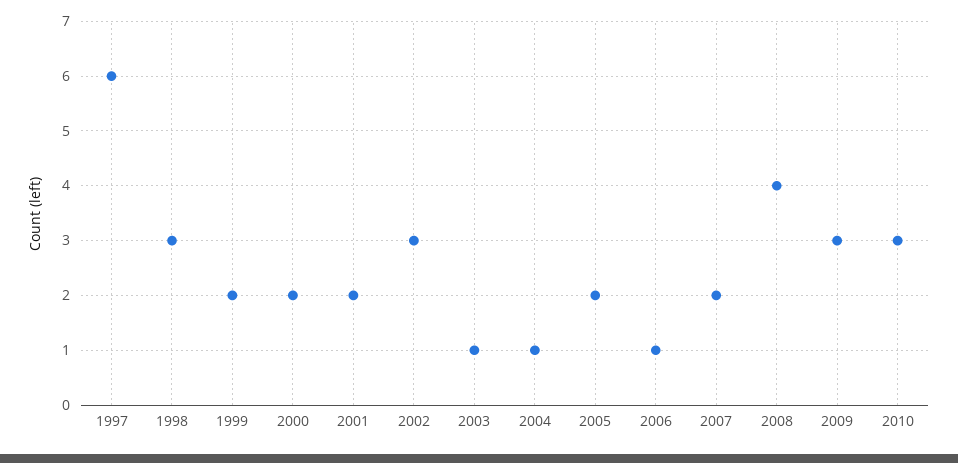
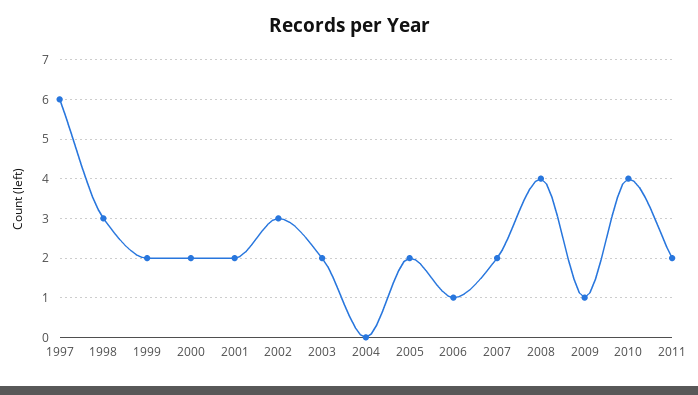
2003: 1 -> 2
2004: 1 -> 0
2009: 3 -> 1
2010: 3 -> 4
2011: none -> 2

